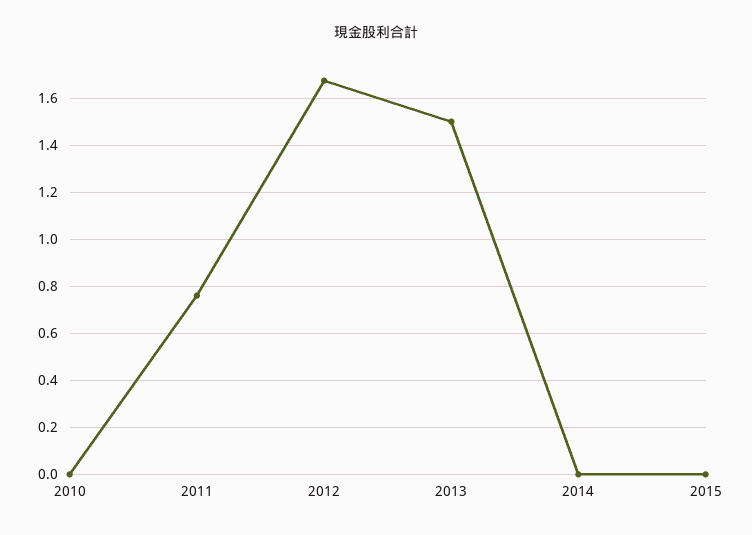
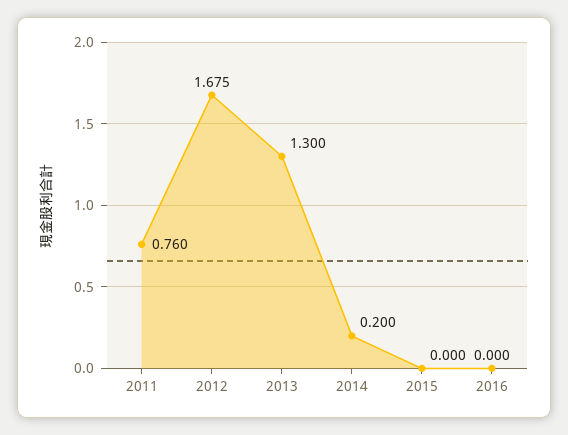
2010: 0 -> none
2013: 1.5 -> 1.3
2014: 0 -> 0.2
2016: none -> 0

